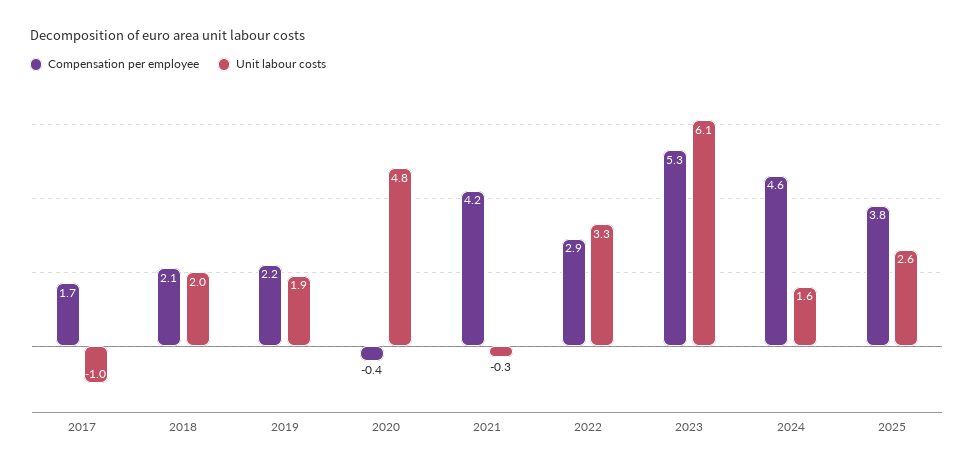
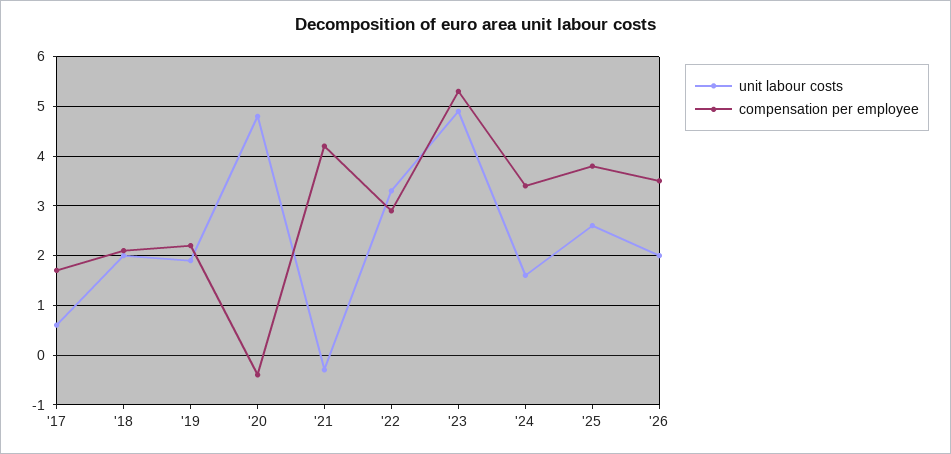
Unit labour costs, 2017: -1 -> 0.5
Unit labour costs, 2023: 6.1 -> 5
Compensation per employee, 2024: 4.6 -> 3.5
Unit labour costs, '26: none -> 2
Compensation per employee, '26: none -> 3.5

